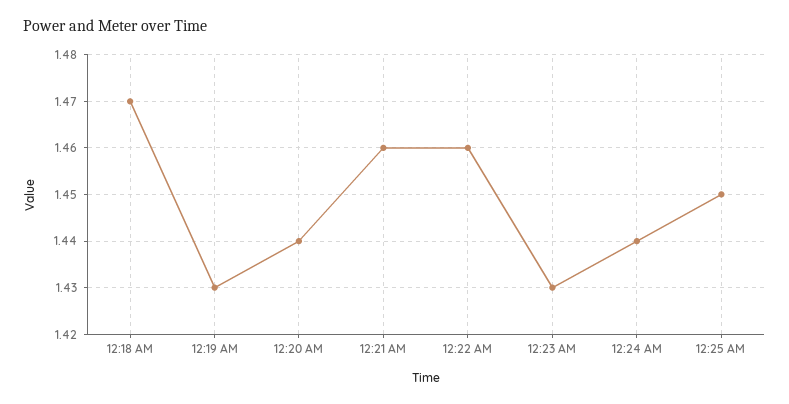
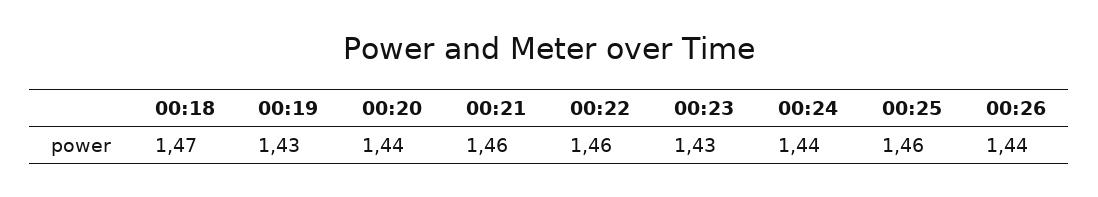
12:25 AM: 1.45 -> 1.46
00:26: none -> 1.44

